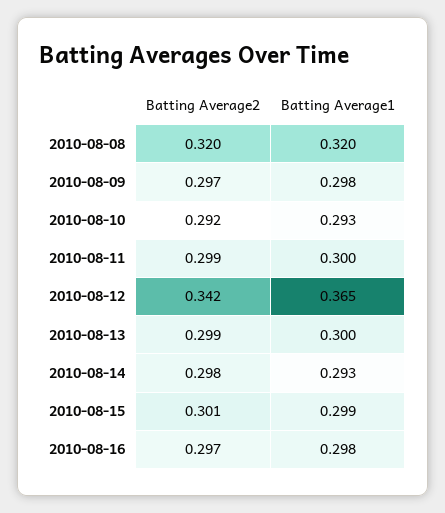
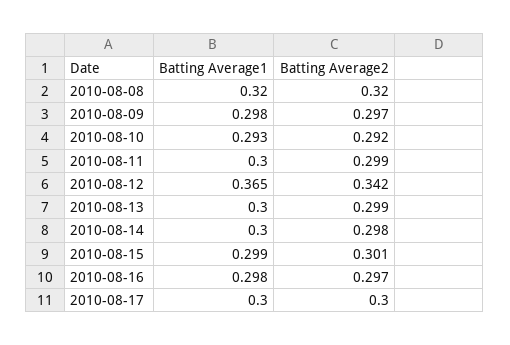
Batting Average1, 2010-08-14: 0.293 -> 0.3
Batting Average1, 2010-08-17: none -> 0.3
Batting Average2, 2010-08-17: none -> 0.3

